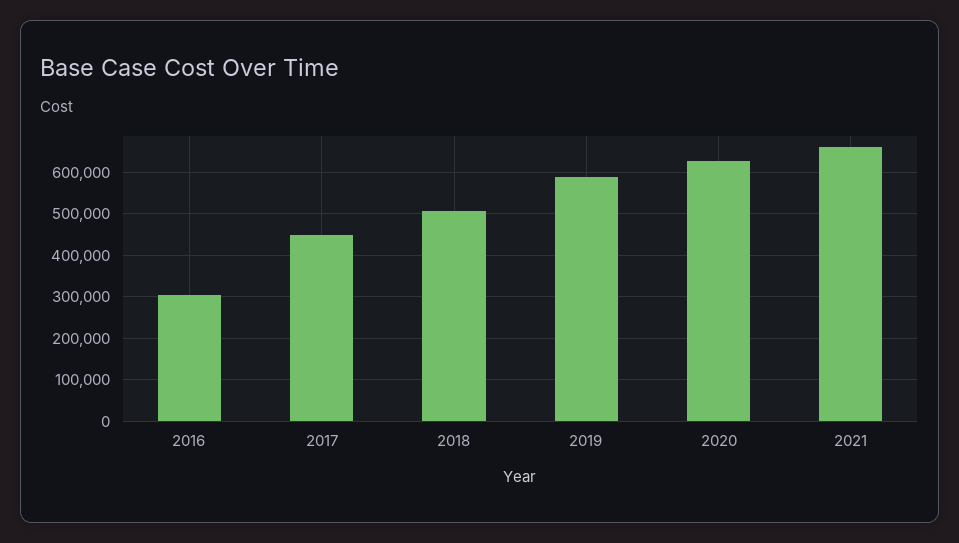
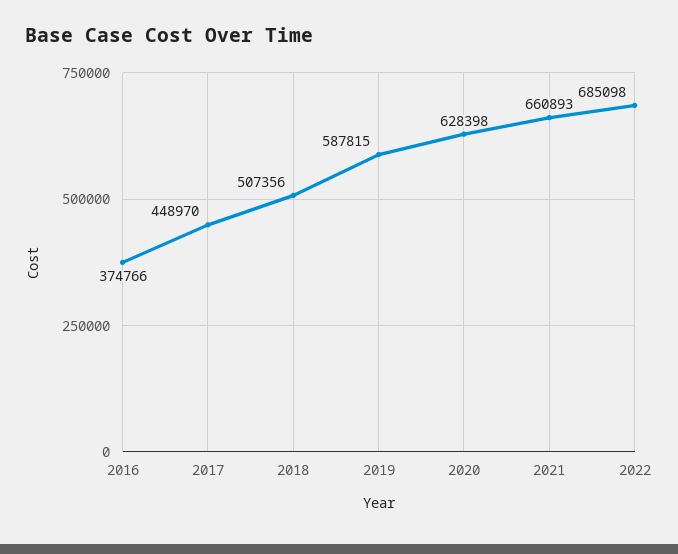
2016: 300000 -> 374766
2022: none -> 685098

